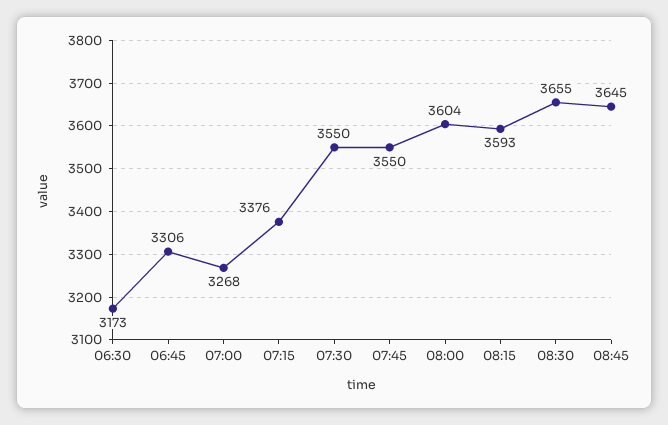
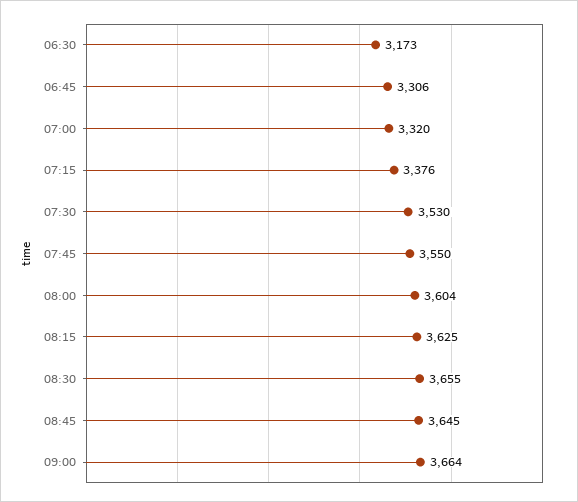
07:00: 3268 -> 3320
07:30: 3550 -> 3530
08:15: 3593 -> 3625
09:00: none -> 3664

